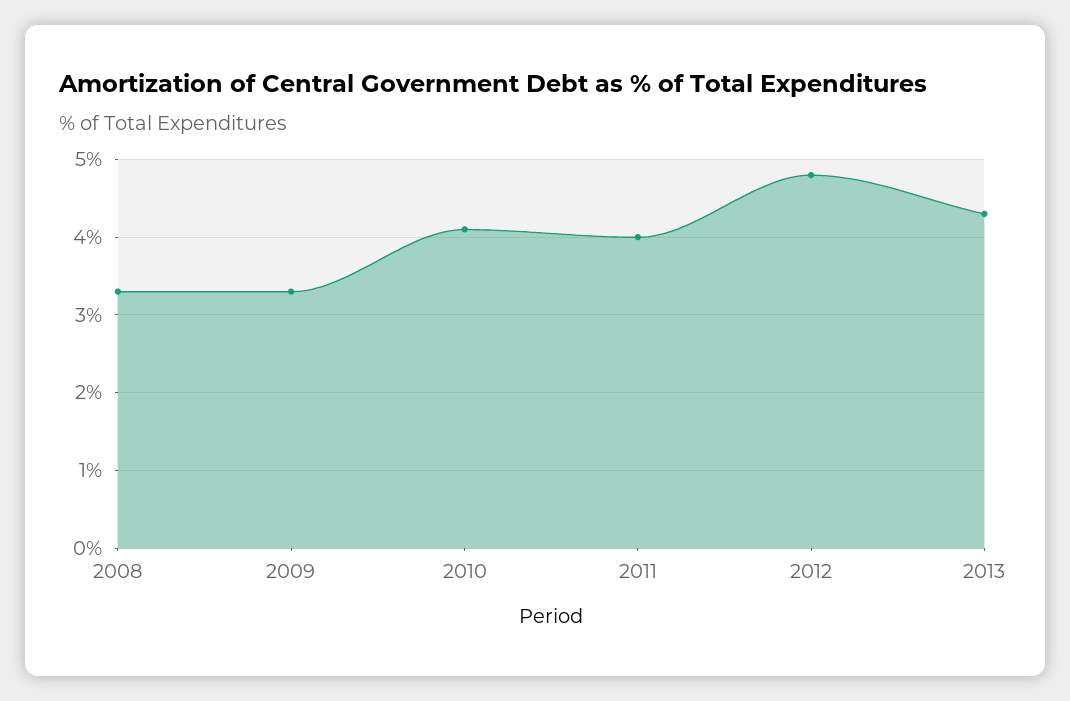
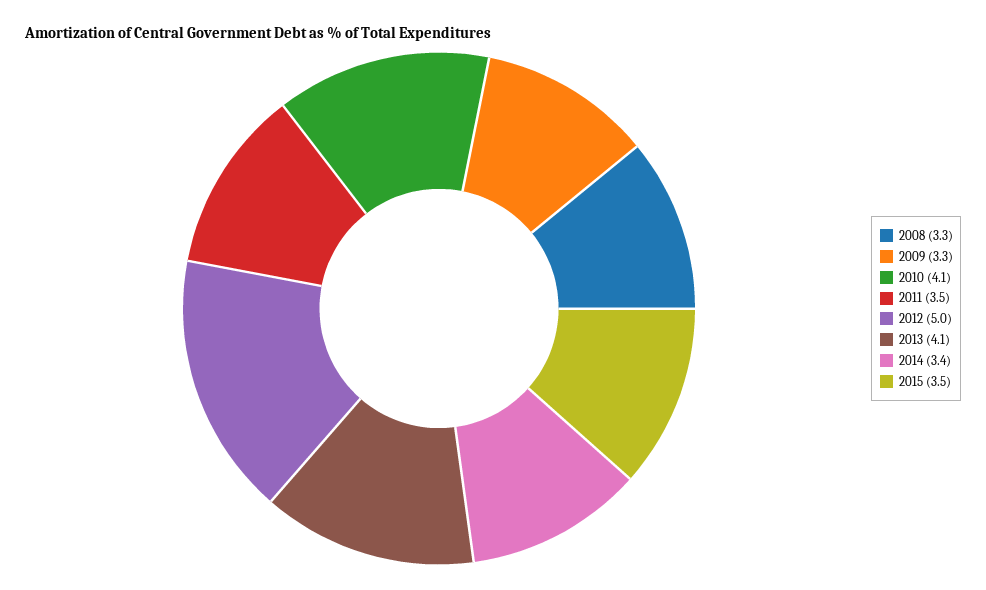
2011: 4 -> 3.5
2012: 4.8 -> 5
2013: 4.3 -> 4.1
2014: none -> 3.4
2015: none -> 3.5

